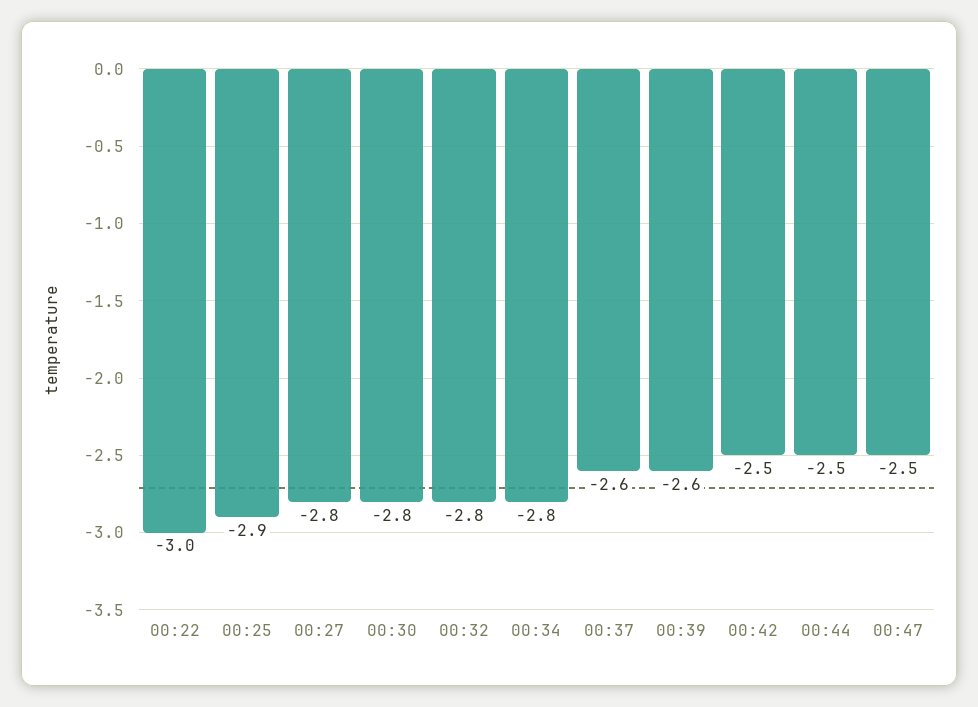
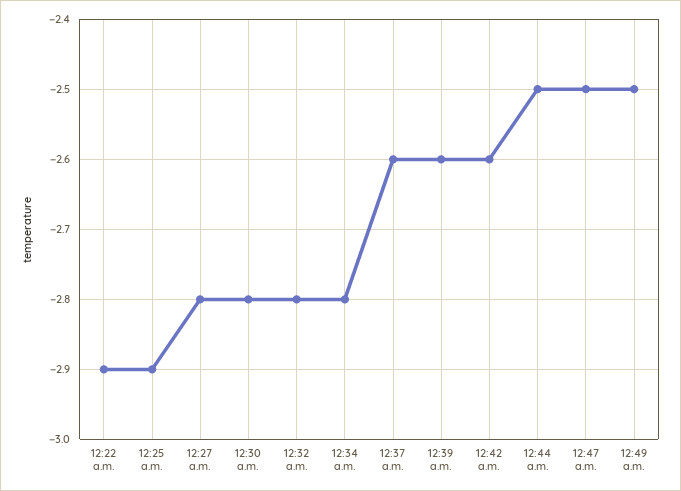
00:22: -3 -> -2.9
00:42: -2.5 -> -2.6
12:49 a.m.: none -> -2.5

